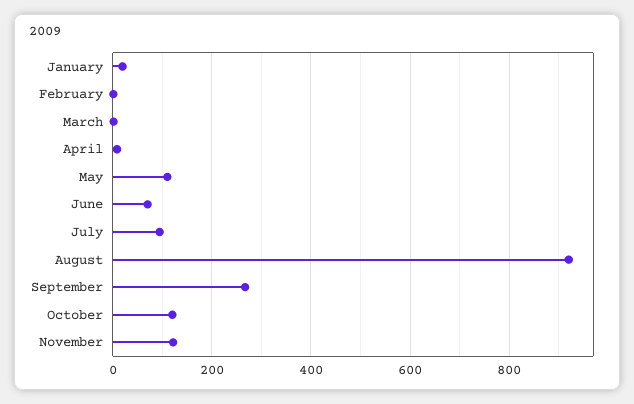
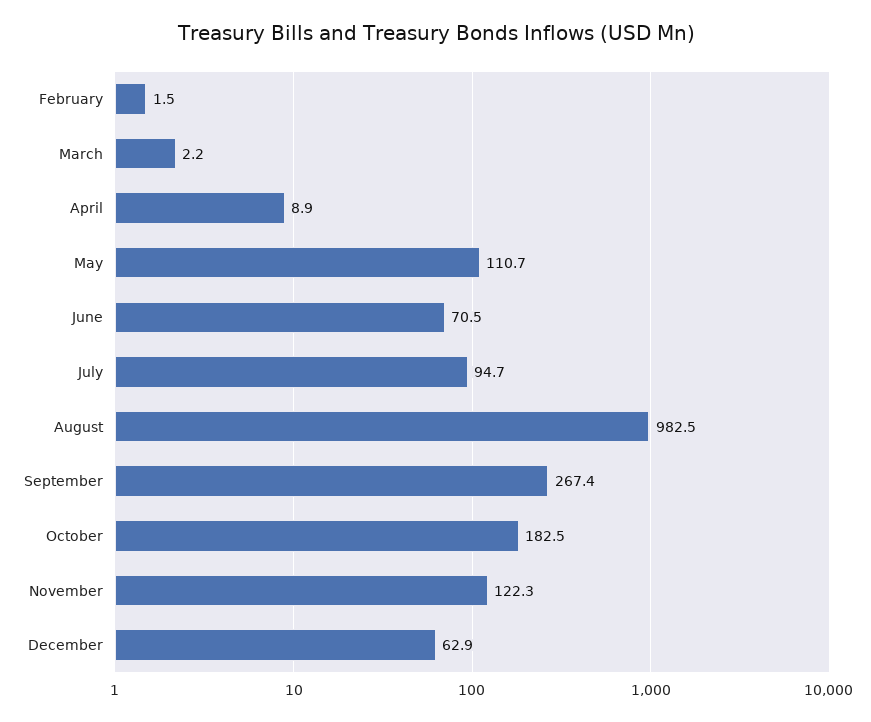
January: 20 -> none
August: 920 -> 982.5
October: 120 -> 182.5
December: none -> 62.9

